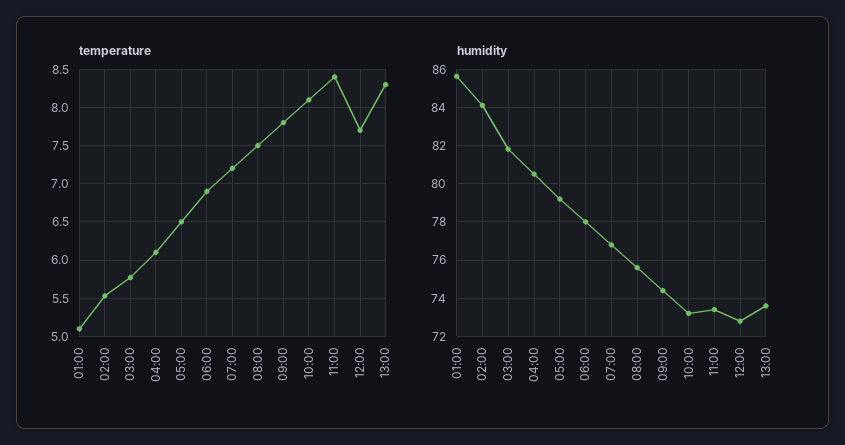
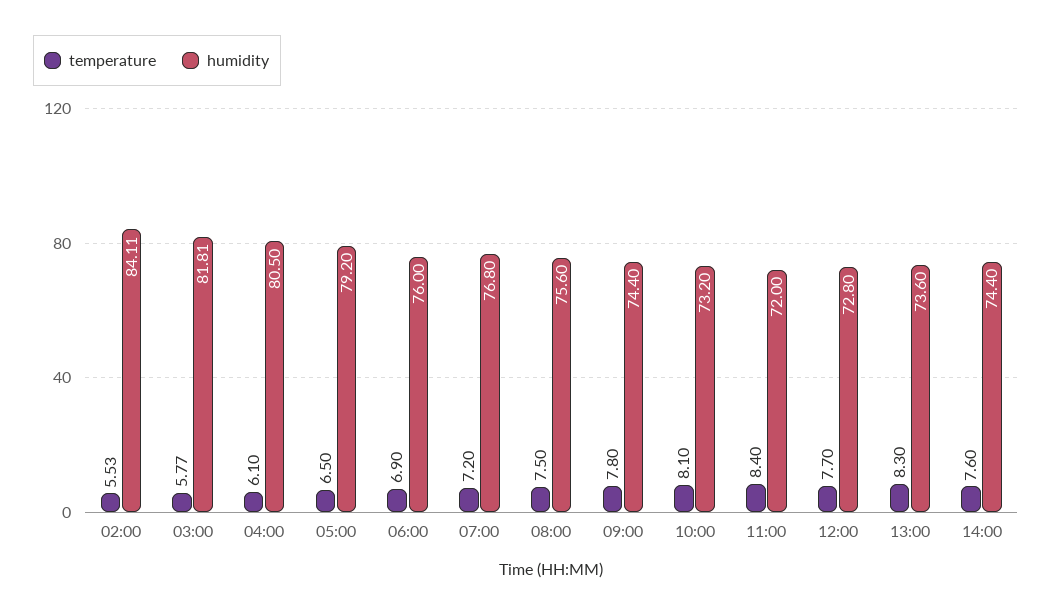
temperature, 01:00: 5.1 -> none
humidity, 01:00: 85.5 -> none
humidity, 06:00: 78 -> 76
humidity, 11:00: 73.5 -> 72
temperature, 14:00: none -> 7.6
humidity, 14:00: none -> 74.4

